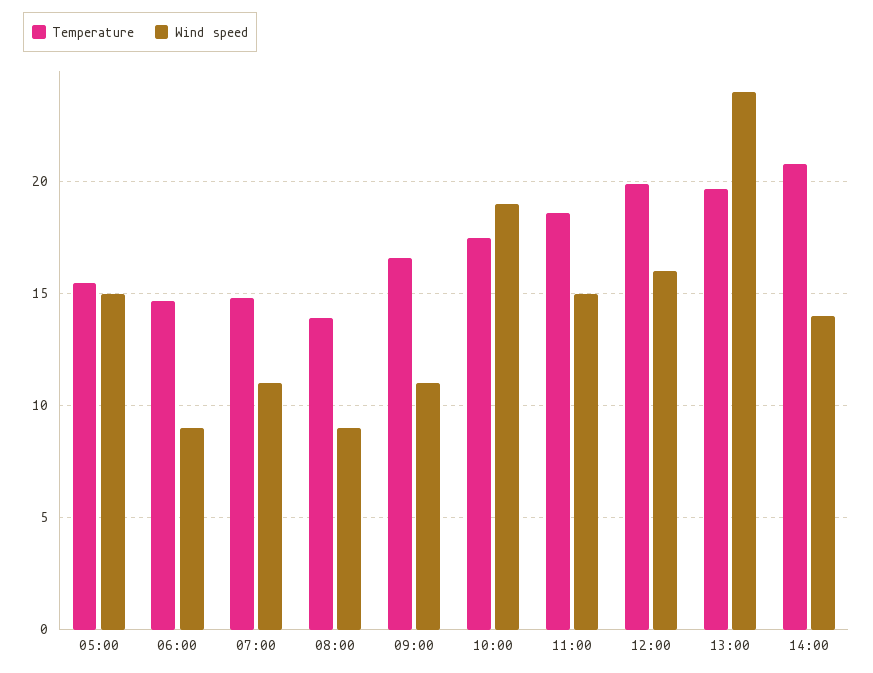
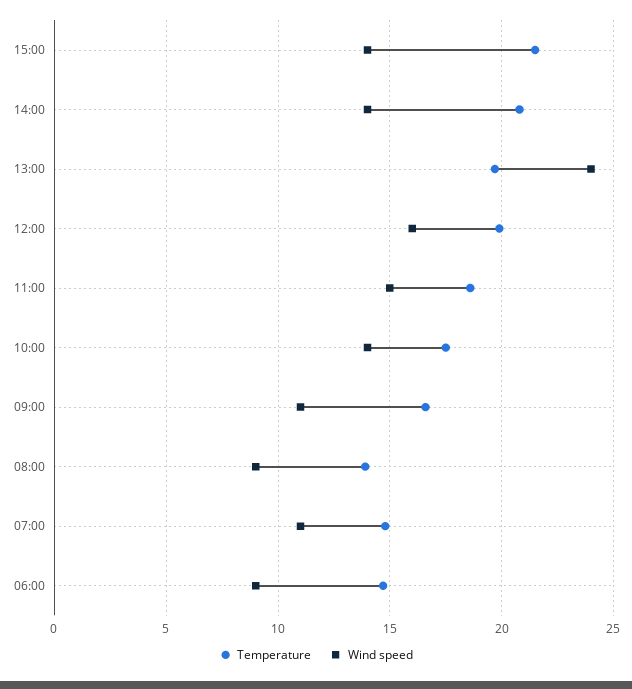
Temperature, 05:00: 15.5 -> none
Wind speed, 05:00: 15 -> none
Wind speed, 10:00: 19 -> 14
Temperature, 15:00: none -> 21.5
Wind speed, 15:00: none -> 14

